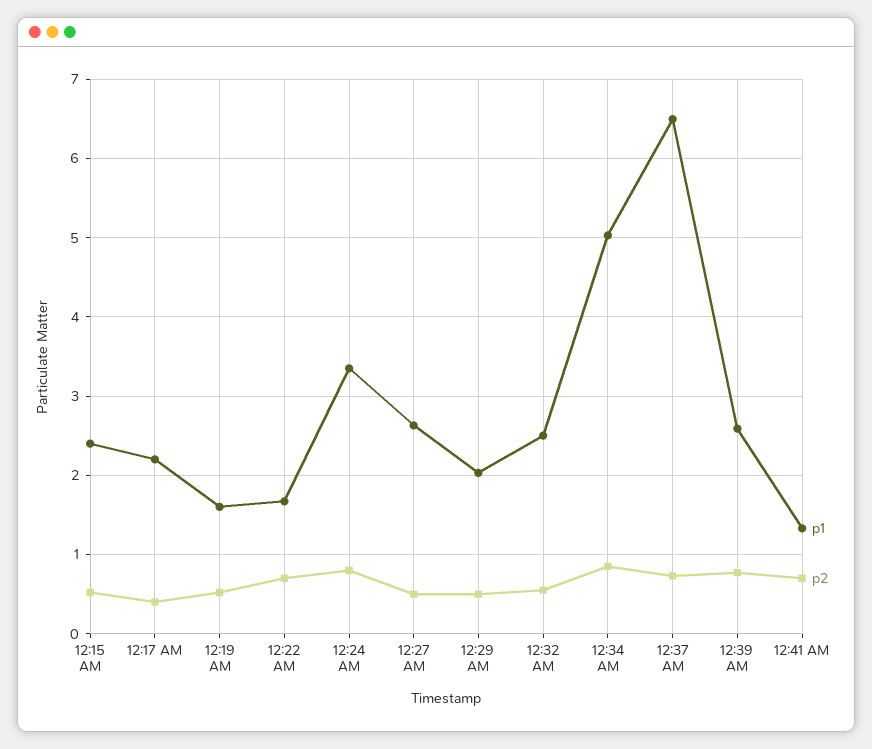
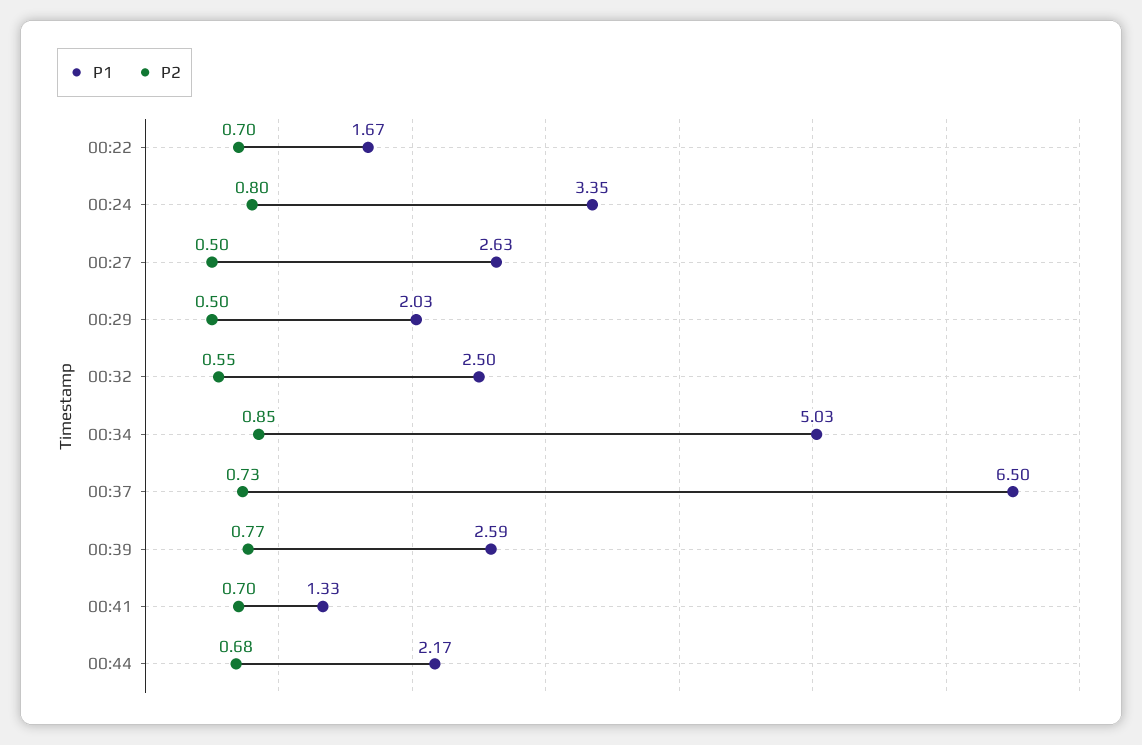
p1, 12:15 AM: 2.4 -> none
p2, 12:15 AM: 0.5 -> none
p1, 12:17 AM: 2.2 -> none
p2, 12:17 AM: 0.4 -> none
p1, 12:19 AM: 1.6 -> none
p2, 12:19 AM: 0.5 -> none
p1, 00:44: none -> 2.17
p2, 00:44: none -> 0.68

